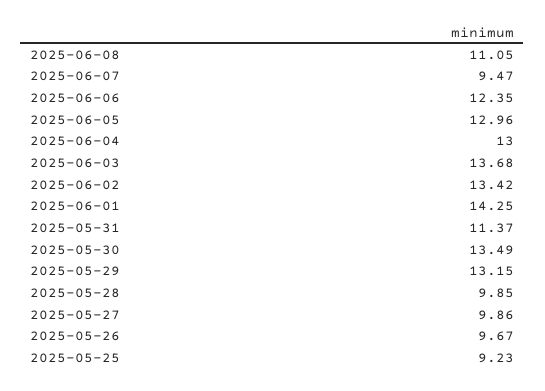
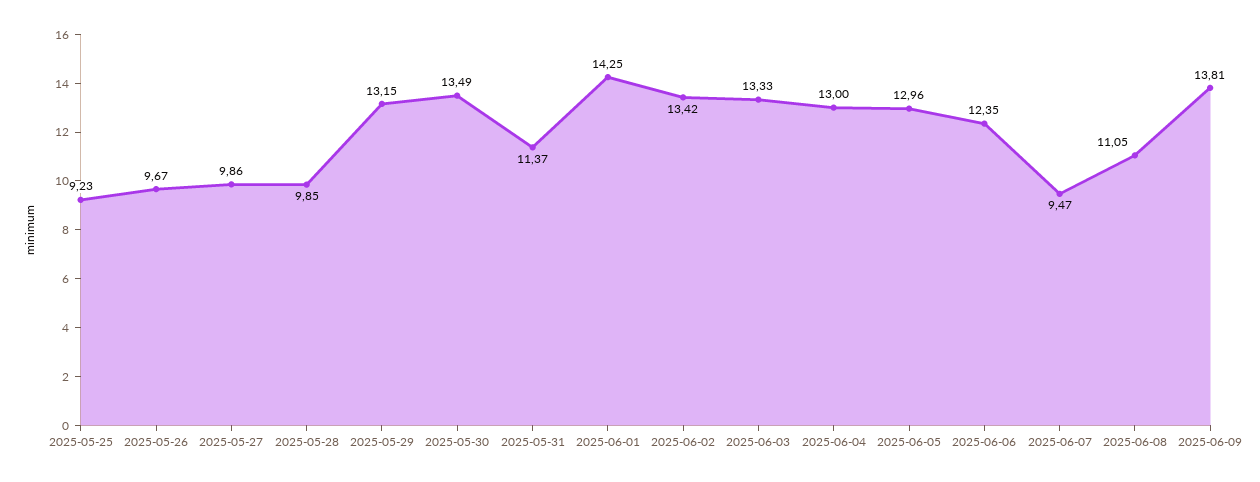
2025-06-03: 13.68 -> 13.33
2025-06-09: none -> 13.81

